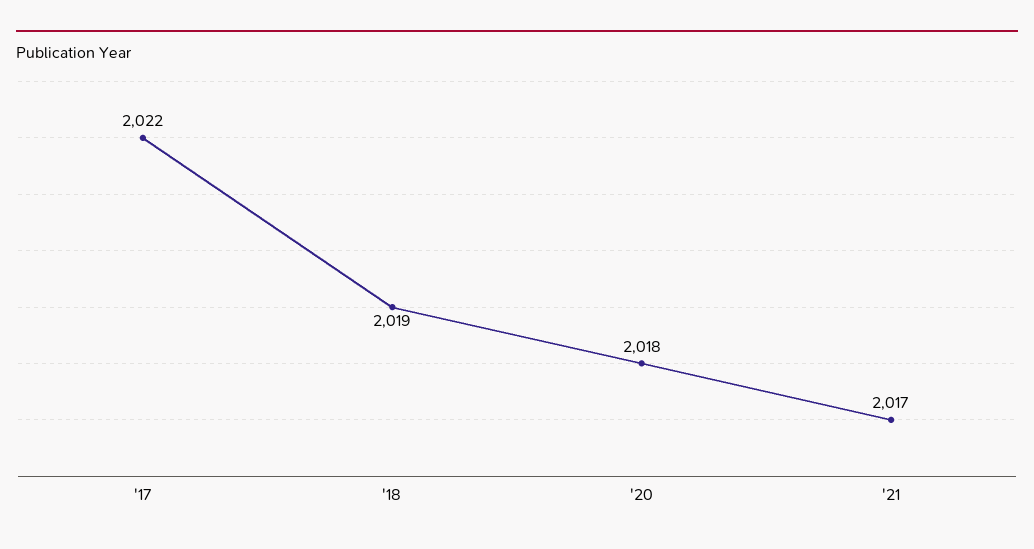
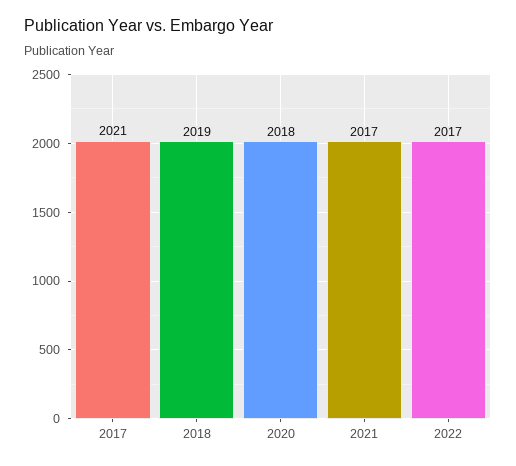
'17: 2022 -> 2021
2022: none -> 2017

